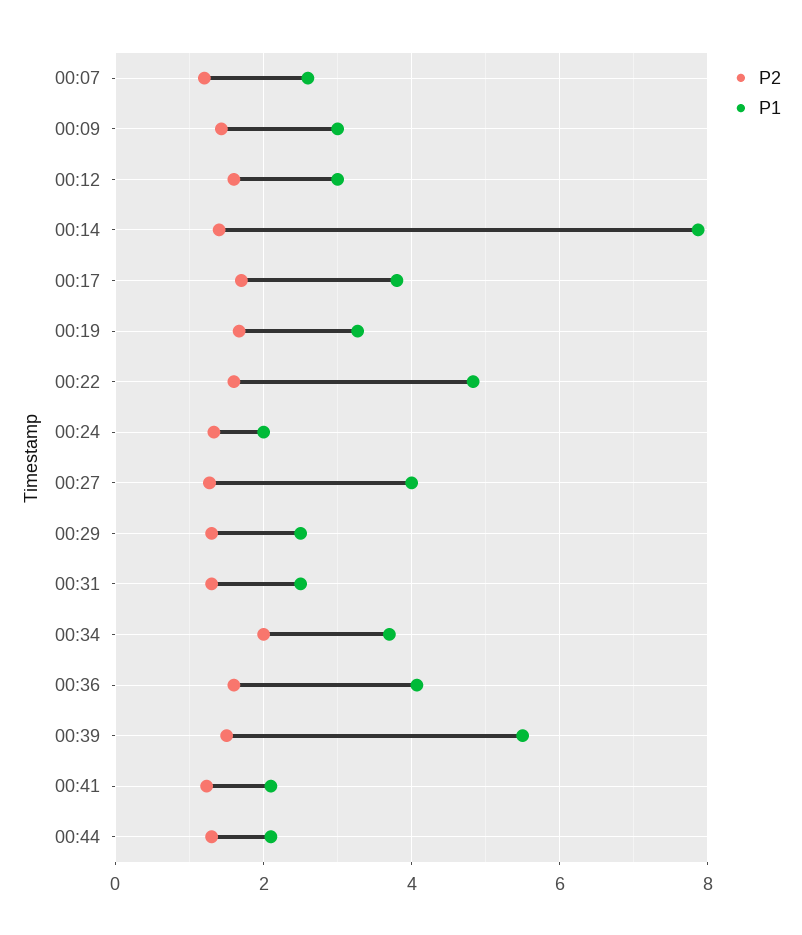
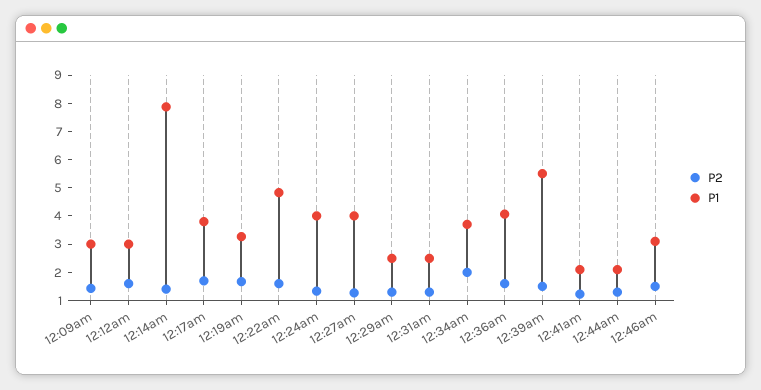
P2, 00:07: 1.2 -> none
P1, 00:07: 2.6 -> none
P1, 00:24: 2 -> 4
P2, 12:46am: none -> 1.5
P1, 12:46am: none -> 3

